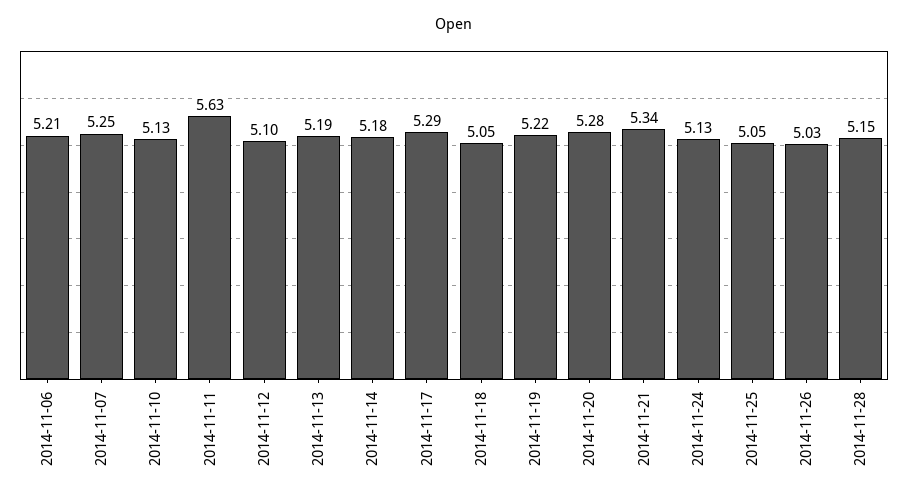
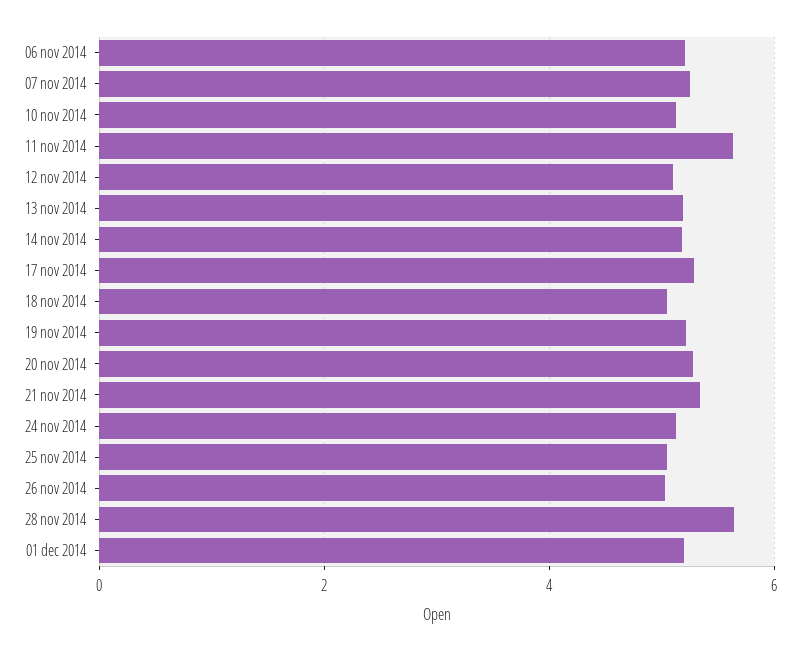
2014-11-28: 5.15 -> 5.6
01 dec 2014: none -> 5.2

